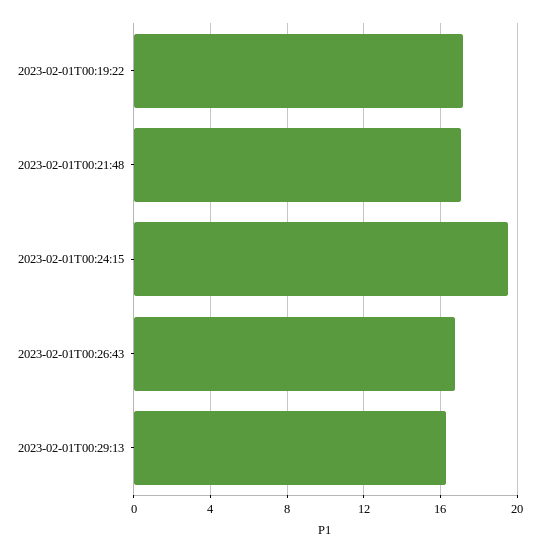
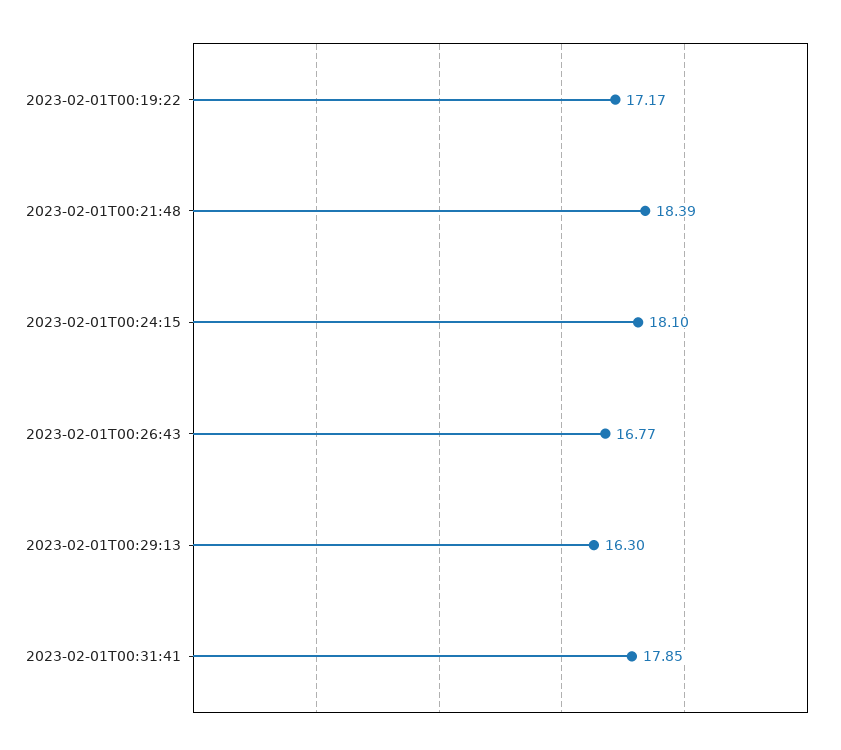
2023-02-01T00:21:48: 17 -> 18.39
2023-02-01T00:24:15: 19.5 -> 18.1
2023-02-01T00:31:41: none -> 17.85

